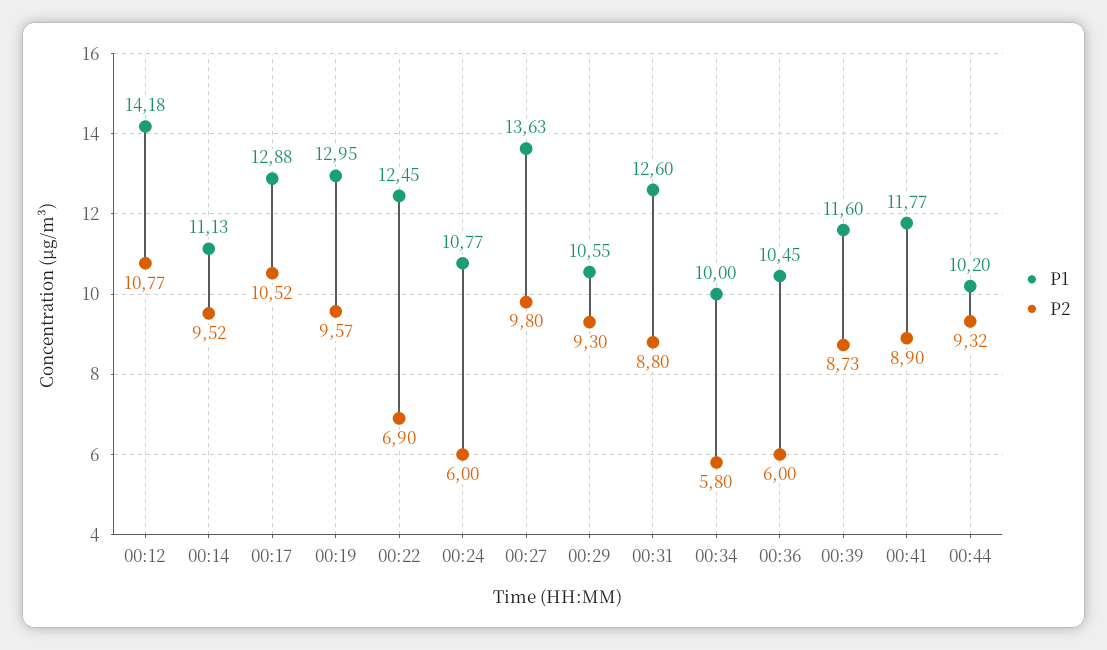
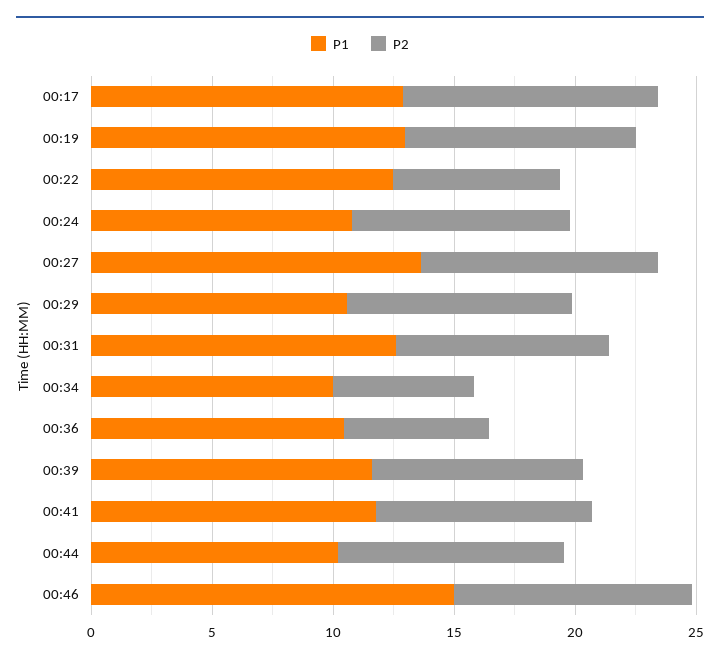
P1, 00:12: 14.18 -> none
P2, 00:12: 10.77 -> none
P1, 00:14: 11.13 -> none
P2, 00:14: 9.52 -> none
P2, 00:24: 6 -> 9
P1, 00:46: none -> 15
P2, 00:46: none -> 10

